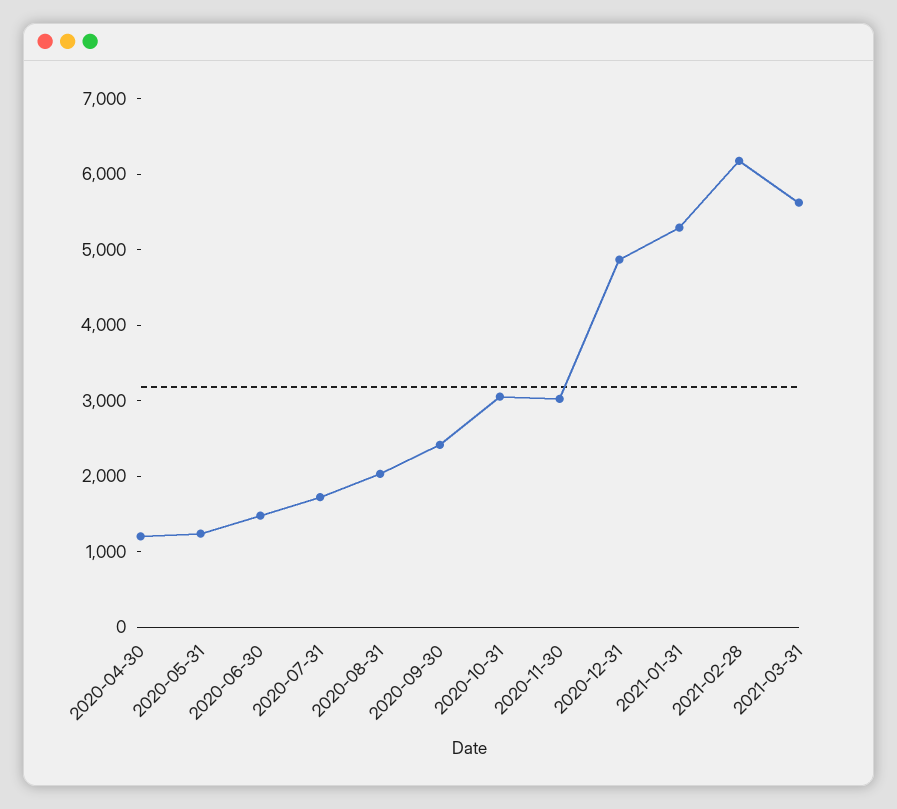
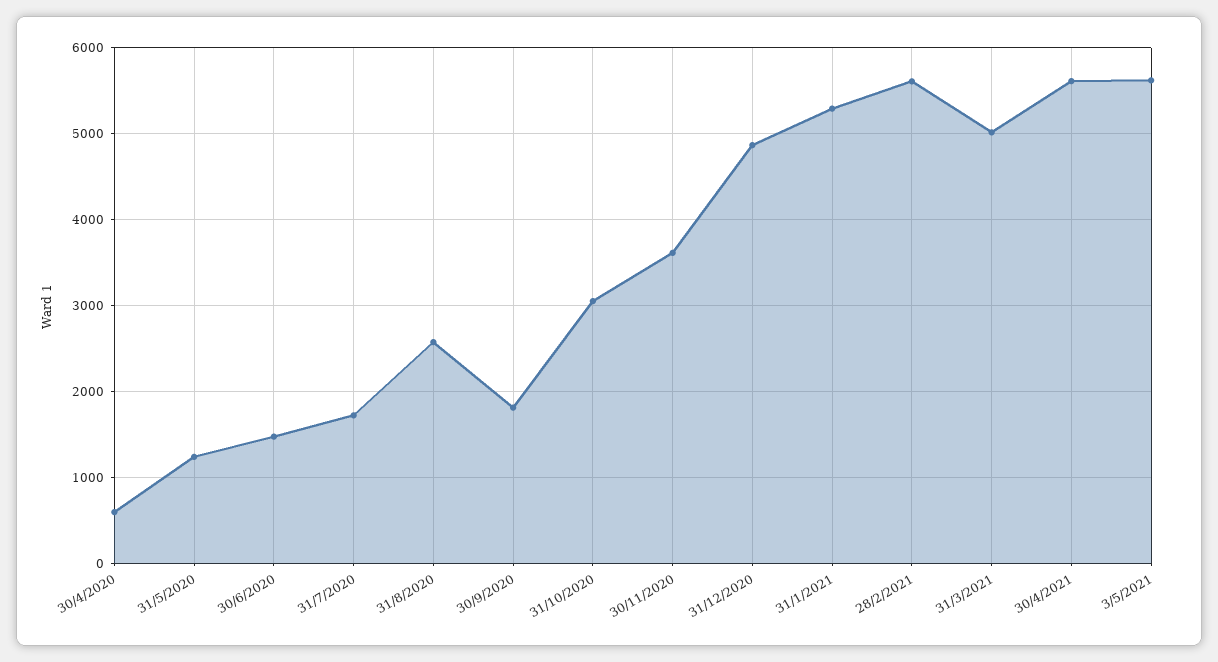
2020-04-30: 1200 -> 600
2020-08-31: 2000 -> 2600
2020-09-30: 2400 -> 1800
2020-11-30: 3000 -> 3600
2021-02-28: 6200 -> 5600
2021-03-31: 5600 -> 5000
30/4/2021: none -> 5600
3/5/2021: none -> 5600

